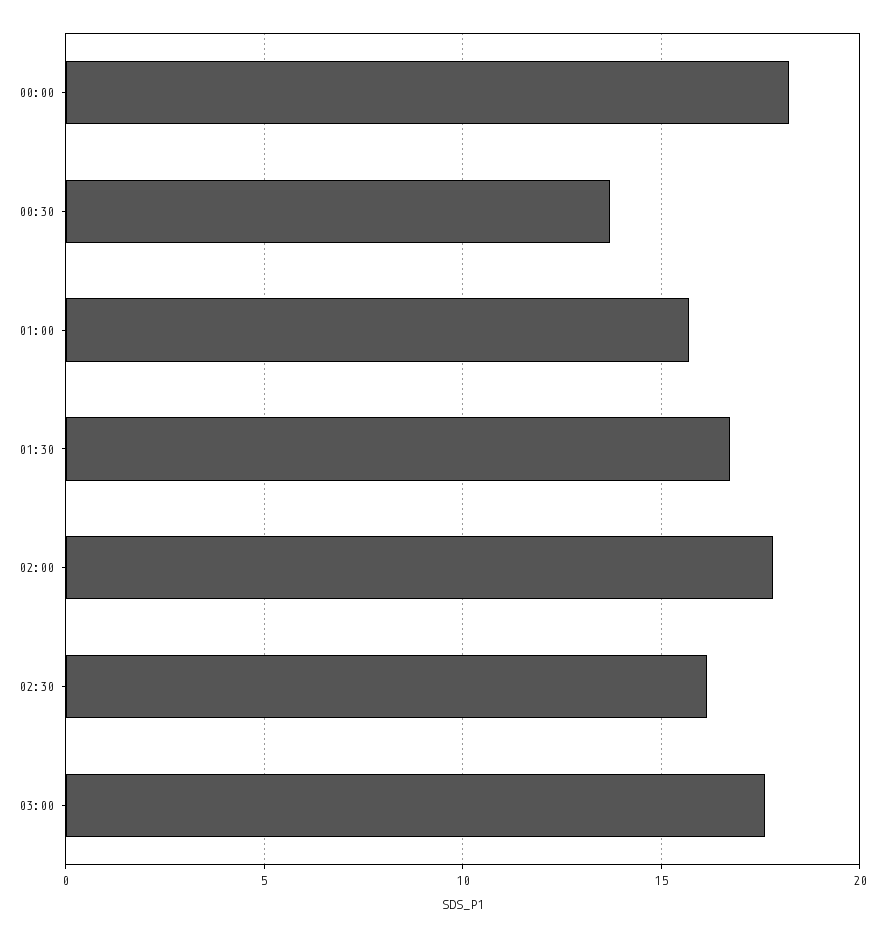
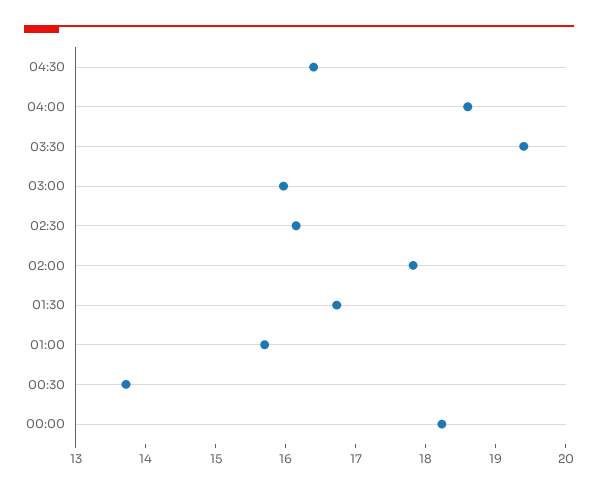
03:00: 17.5 -> 16
04:30: none -> 16.4
04:00: none -> 18.6
03:30: none -> 19.4

